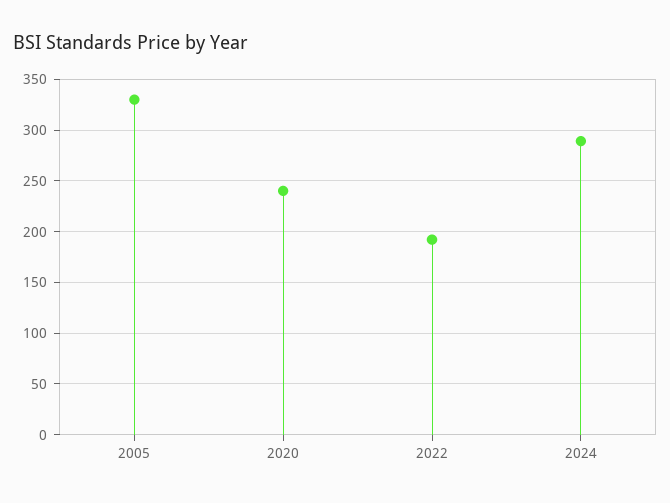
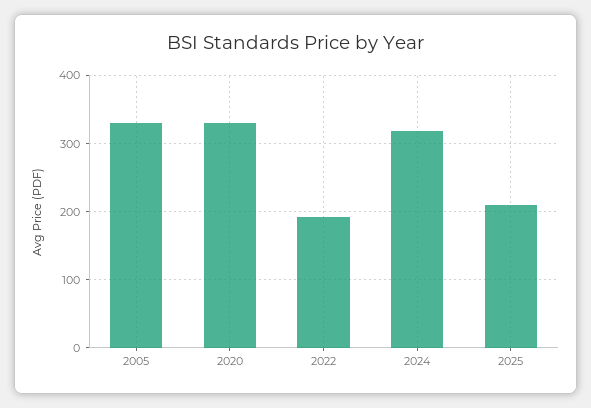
2020: 240 -> 330
2024: 290 -> 320
2025: none -> 210

